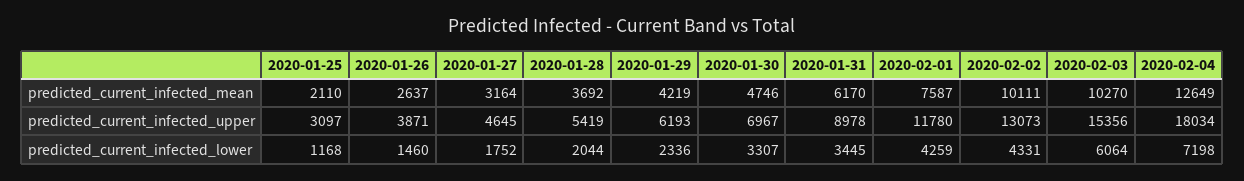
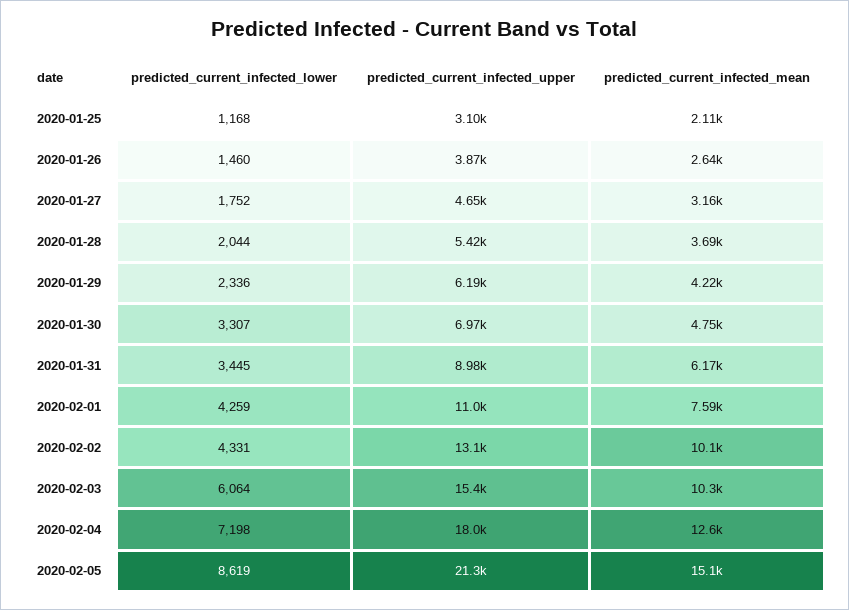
2020-02-01, predicted_current_infected_upper: 11780 -> 11000
2020-02-05, predicted_current_infected_lower: none -> 8619
2020-02-05, predicted_current_infected_upper: none -> 21300
2020-02-05, predicted_current_infected_mean: none -> 15100

